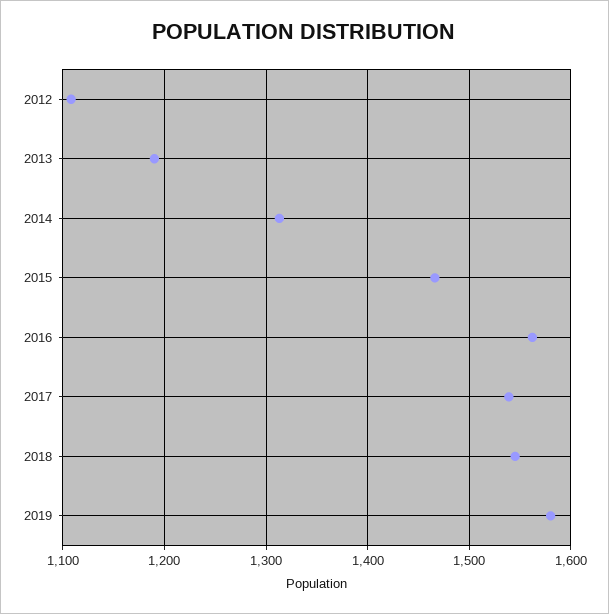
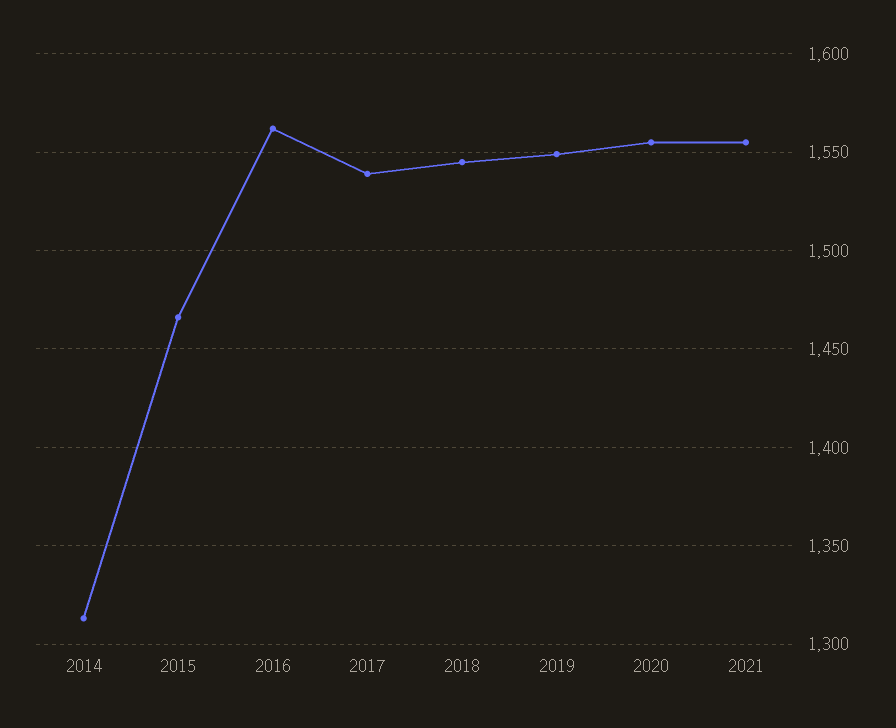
2012: 1110 -> none
2013: 1190 -> none
2019: 1580 -> 1550
2020: none -> 1555
2021: none -> 1555

